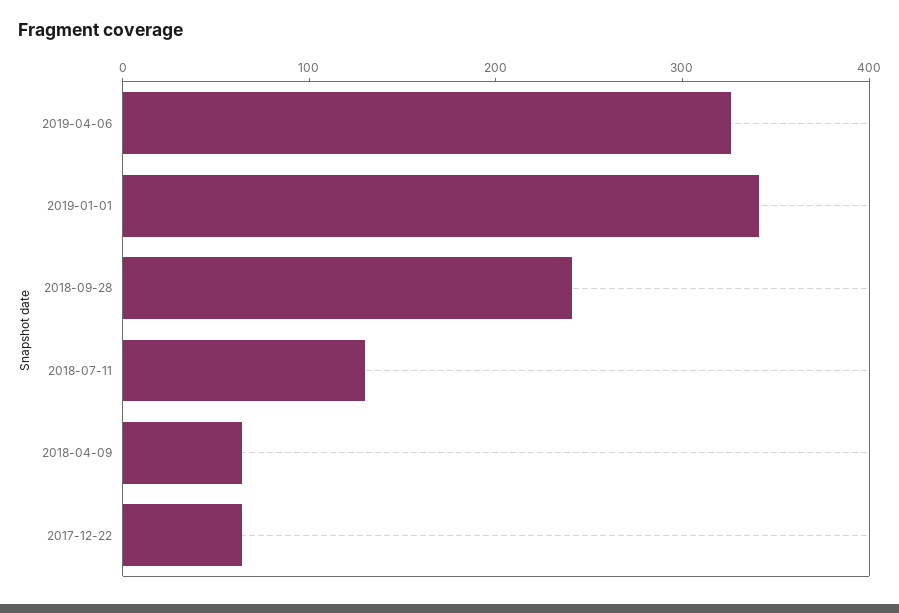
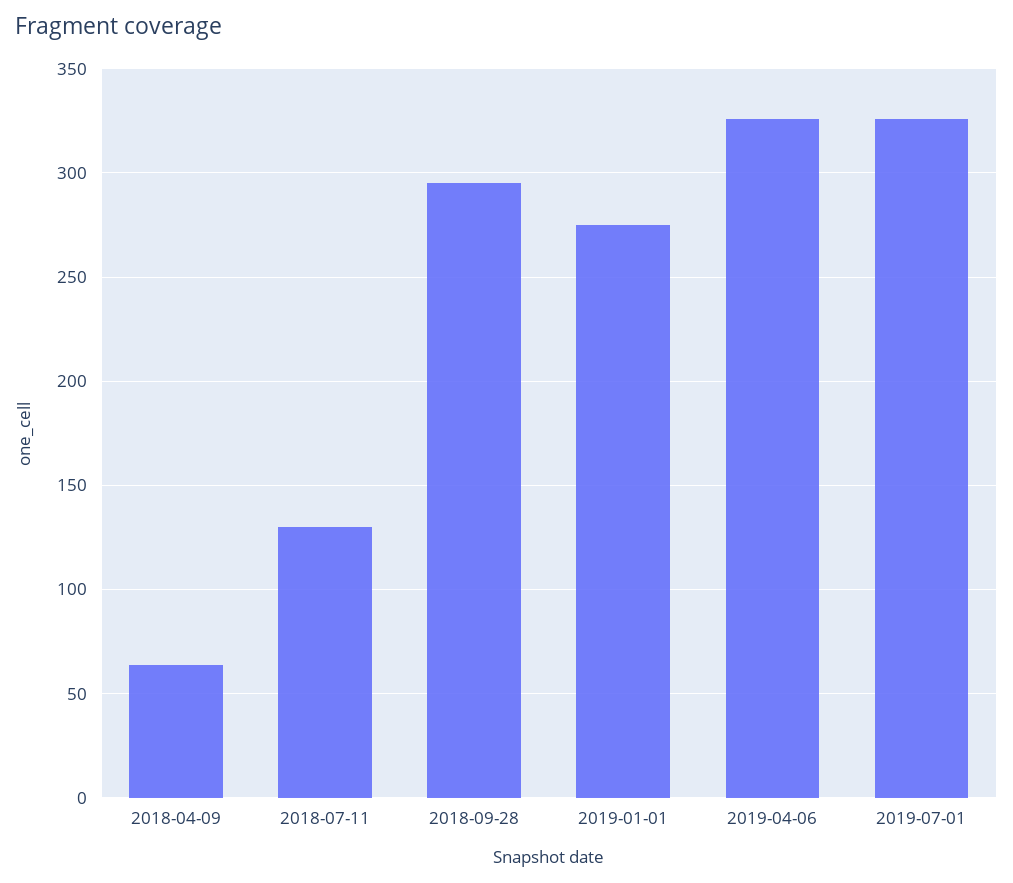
2019-01-01: 340 -> 275
2018-09-28: 240 -> 295
2017-12-22: 60 -> none
2019-07-01: none -> 325

